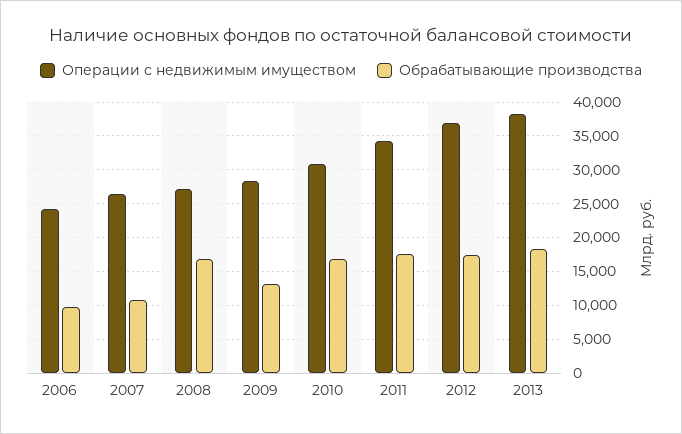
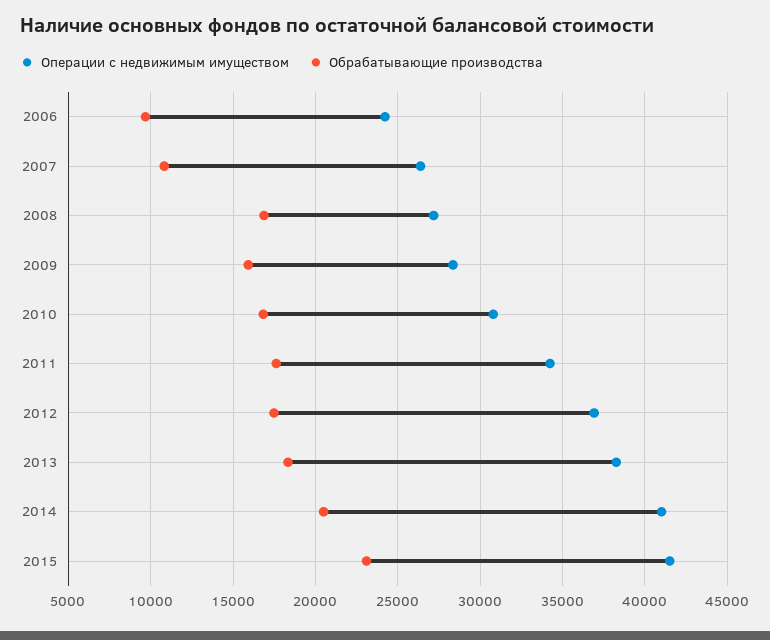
Обрабатывающие производства, 2009: 13000 -> 16000
Операции с недвижимым имуществом, 2014: none -> 41000
Обрабатывающие производства, 2014: none -> 20500
Операции с недвижимым имуществом, 2015: none -> 41500
Обрабатывающие производства, 2015: none -> 23000

